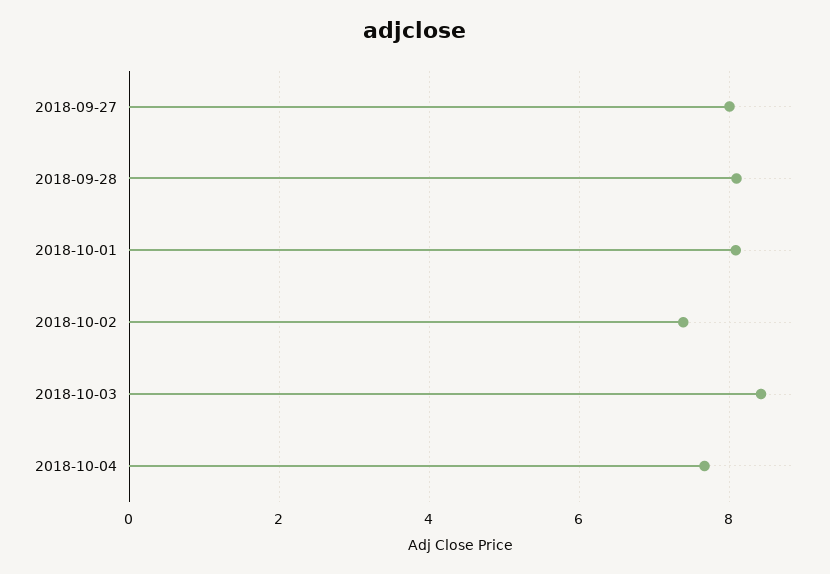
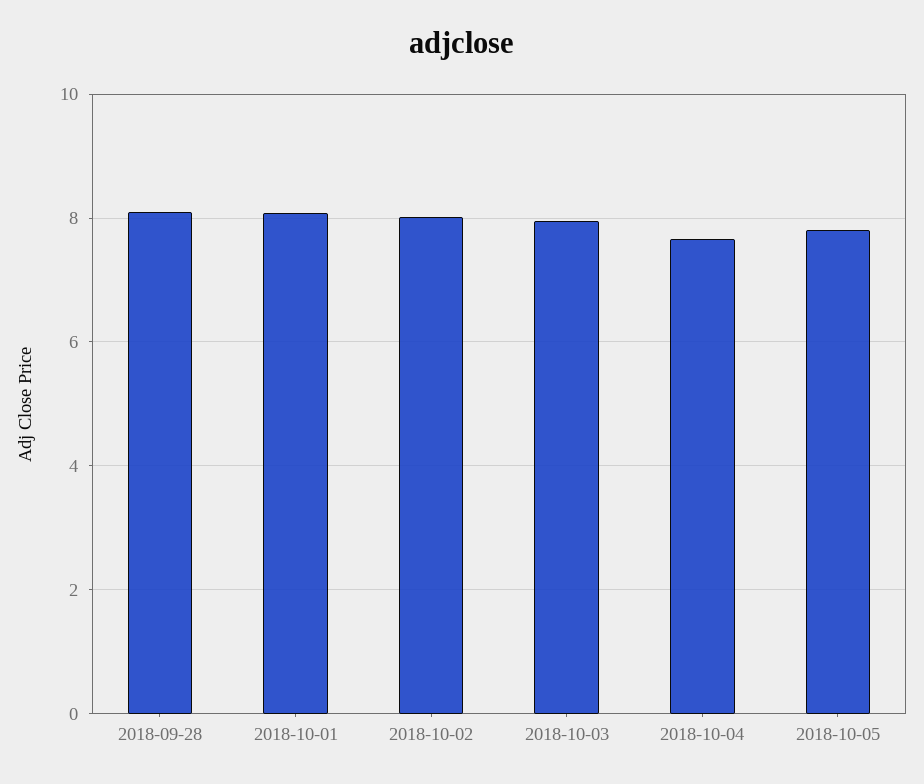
2018-09-27: 8 -> none
2018-10-02: 7.4 -> 8
2018-10-03: 8.4 -> 8
2018-10-05: none -> 7.8

